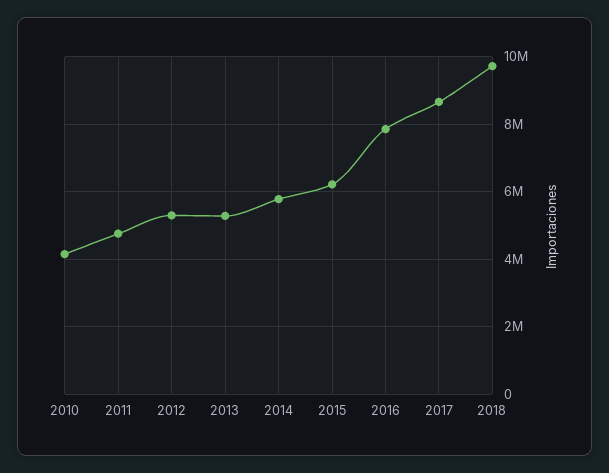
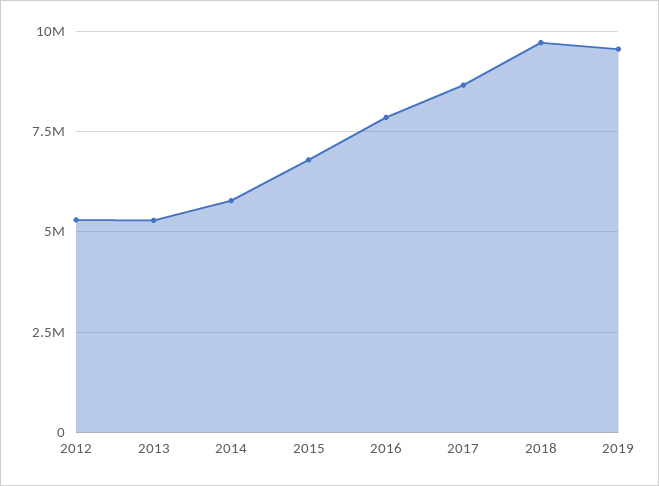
2010: 4200000 -> none
2011: 4800000 -> none
2015: 6200000 -> 6750000
2019: none -> 9500000

